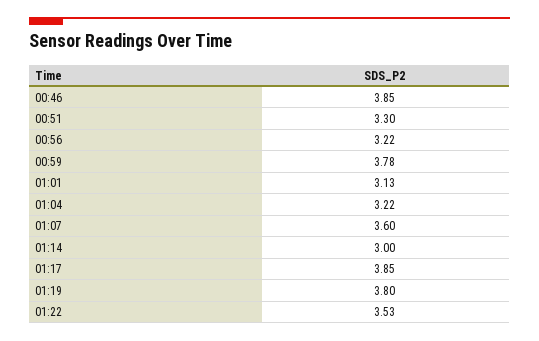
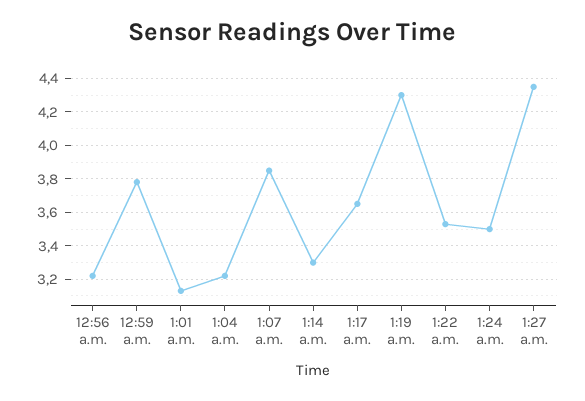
00:46: 3.85 -> none
00:51: 3.3 -> none
01:07: 3.6 -> 3.85
01:14: 3 -> 3.3
01:17: 3.85 -> 3.65
01:19: 3.8 -> 4.3
1:24 a.m.: none -> 3.5
1:27 a.m.: none -> 4.35

